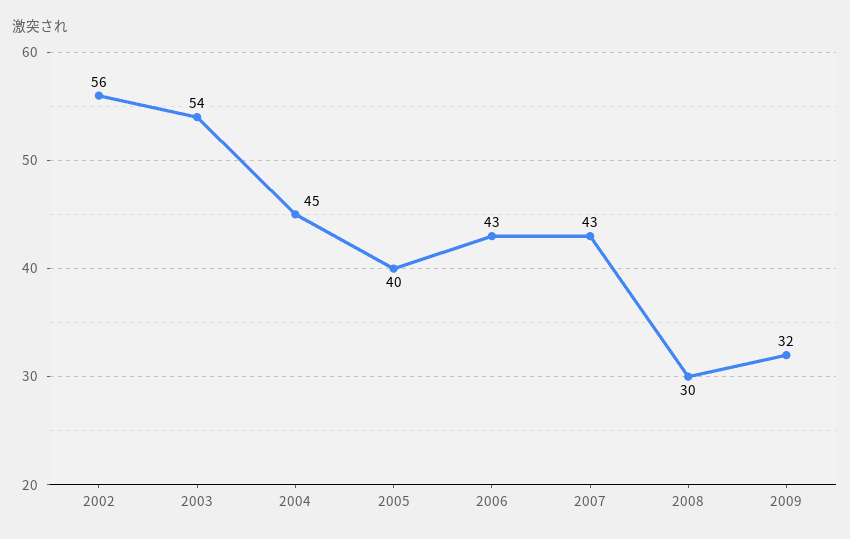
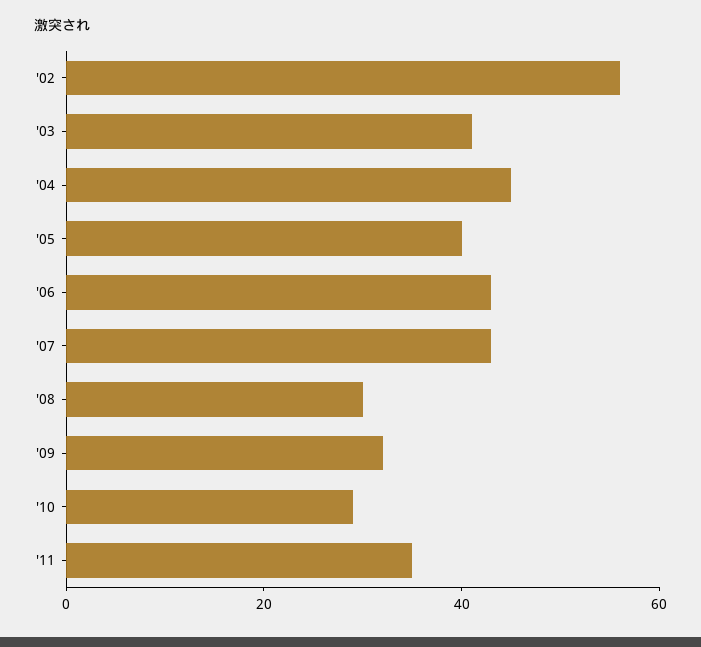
2003: 54 -> 40
'10: none -> 30
'11: none -> 35

